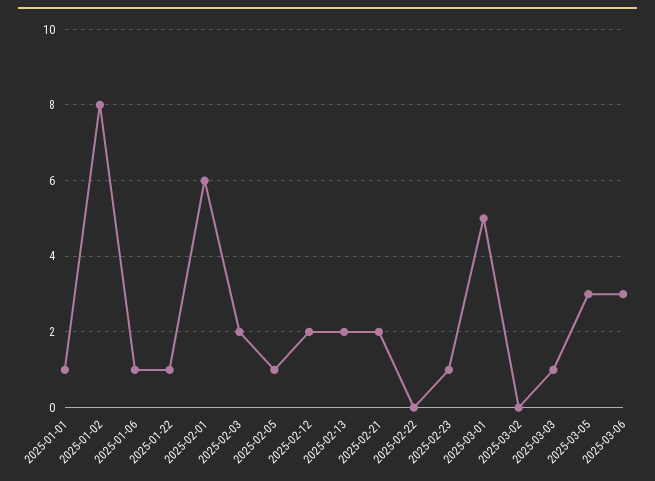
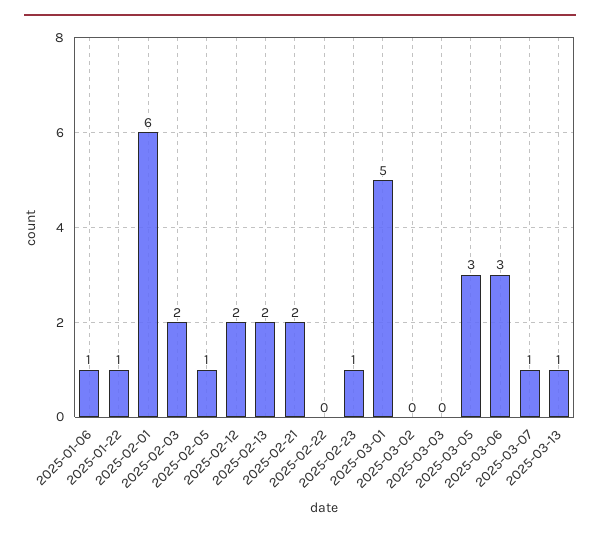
2025-01-01: 1 -> none
2025-01-02: 8 -> none
2025-03-03: 1 -> 0
2025-03-07: none -> 1
2025-03-13: none -> 1

